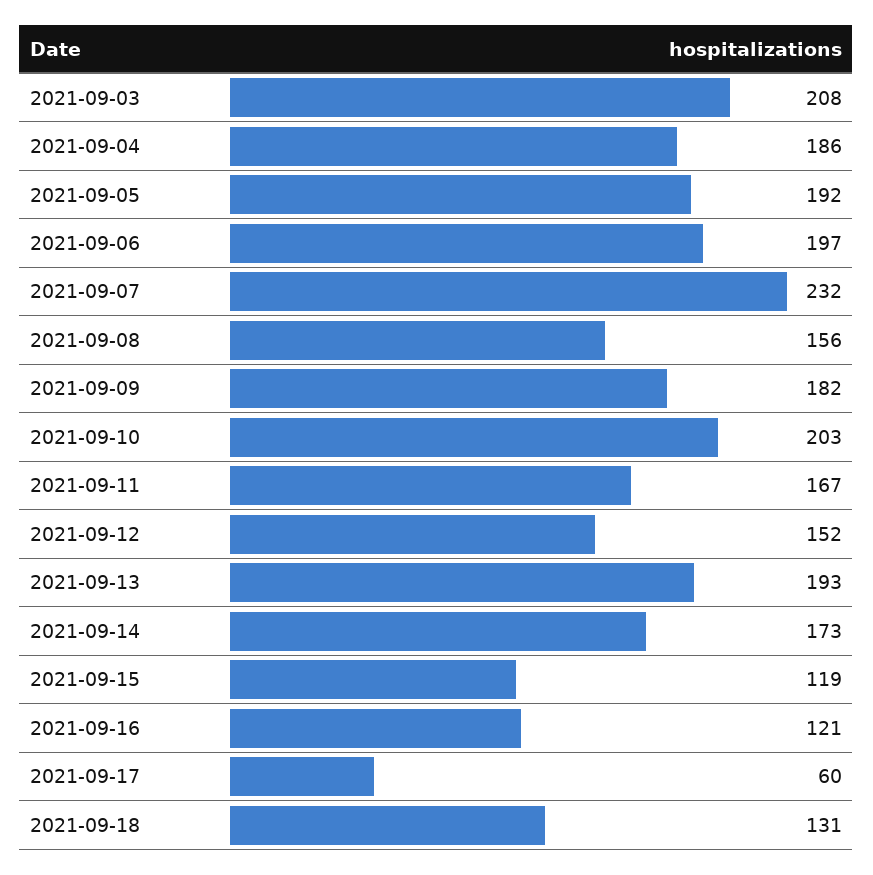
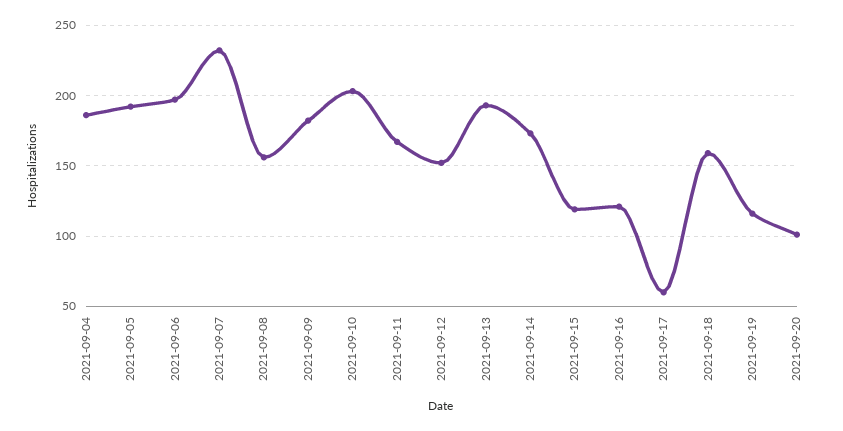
2021-09-03: 208 -> none
2021-09-18: 131 -> 160
2021-09-19: none -> 115
2021-09-20: none -> 100

